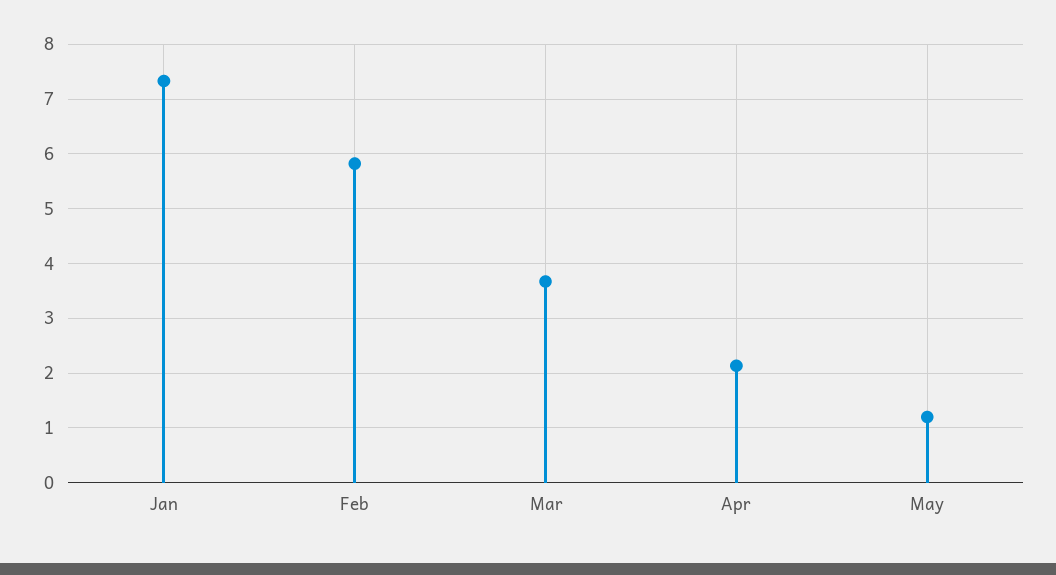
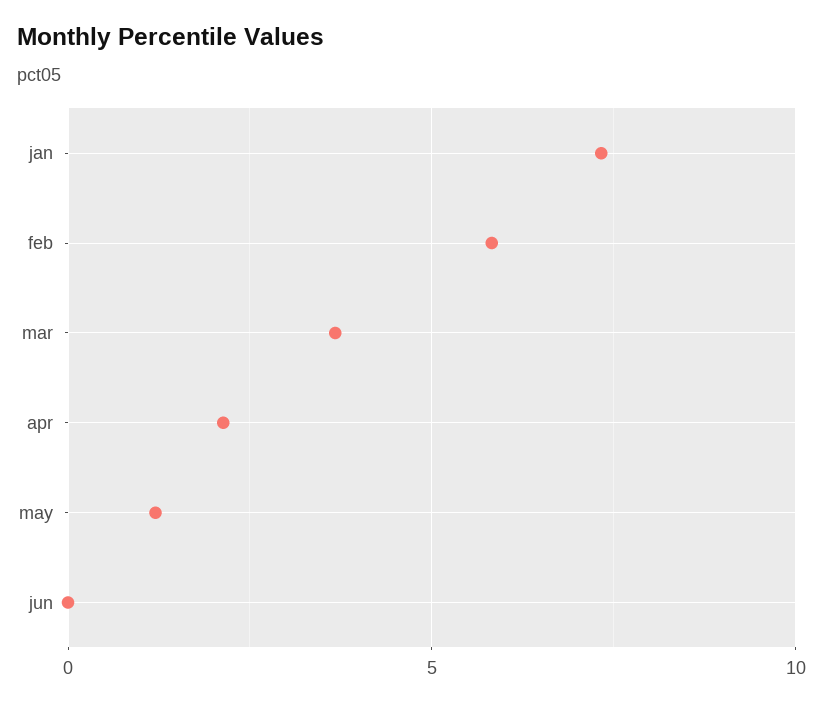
jun: none -> 0

